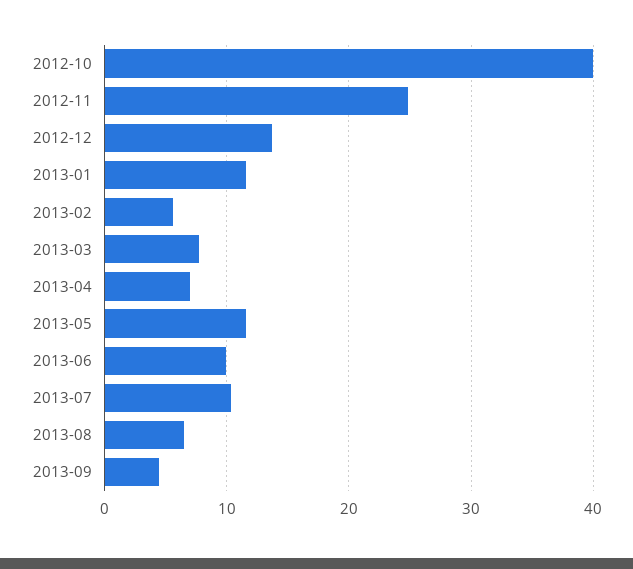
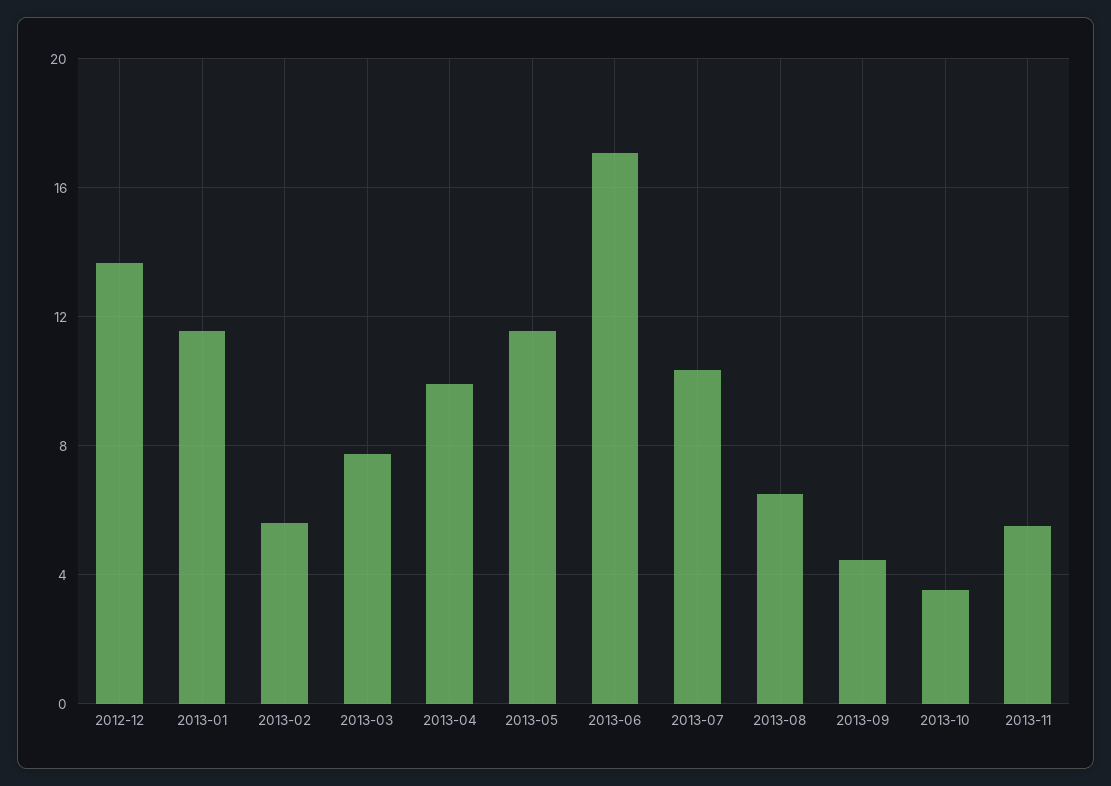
2012-10: 40 -> none
2012-11: 25 -> none
2013-04: 7 -> 10
2013-06: 10 -> 17
2013-10: none -> 3.5
2013-11: none -> 5.5

